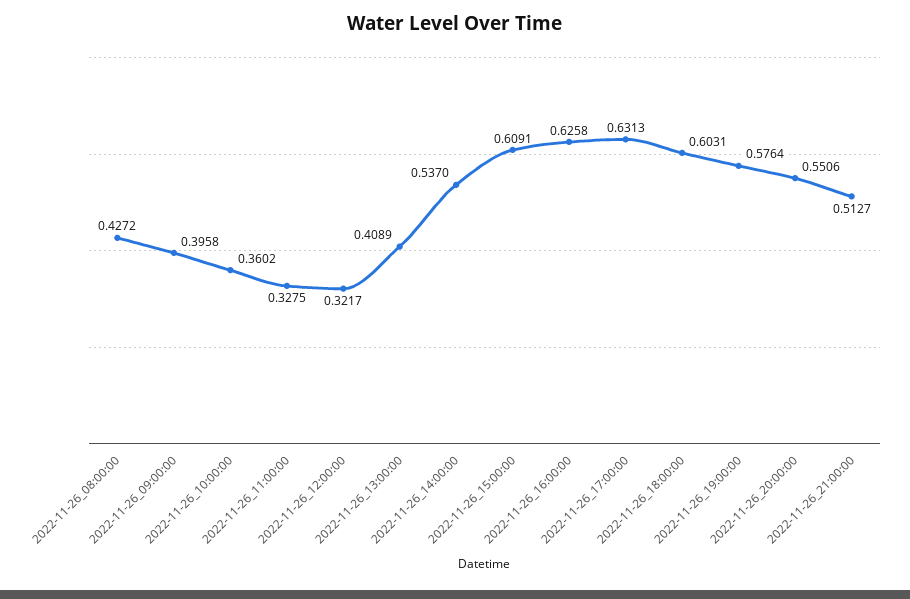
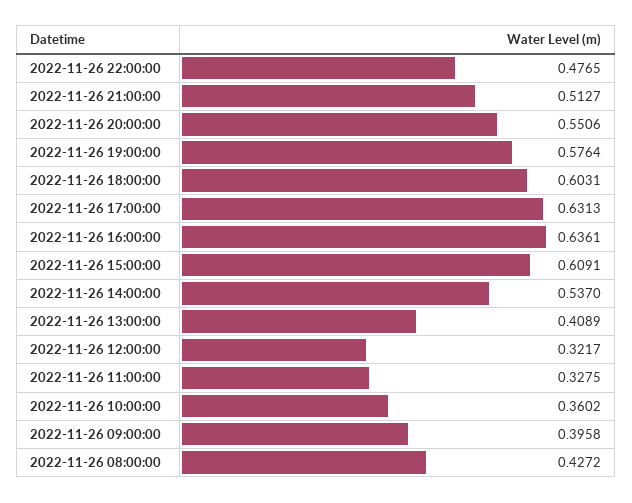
2022-11-26_16:00:00: 0.6258 -> 0.6361
2022-11-26 22:00:00: none -> 0.4765

